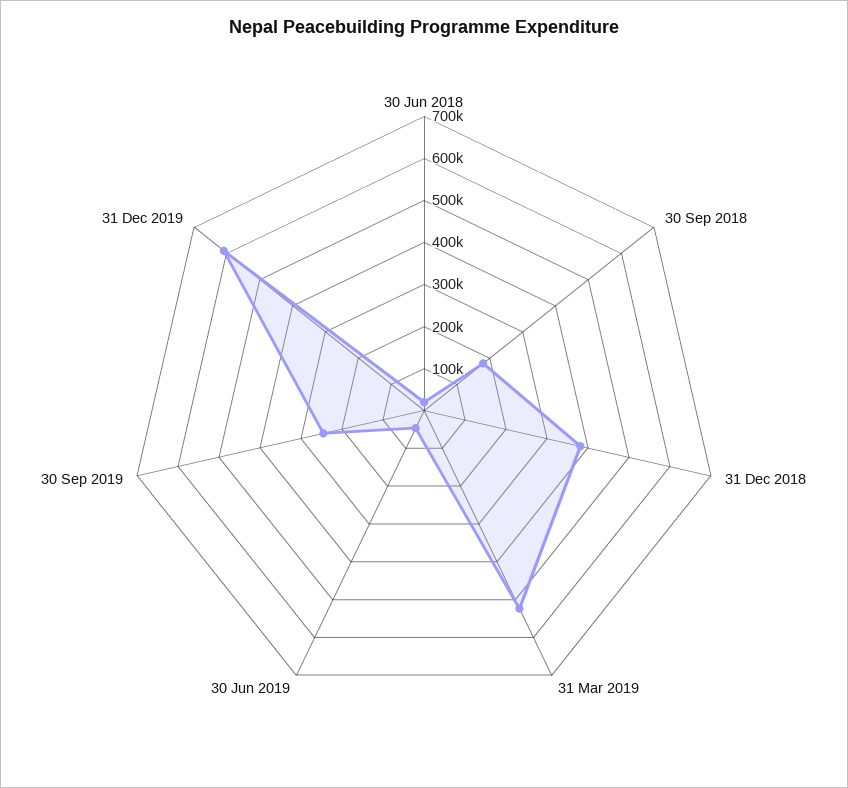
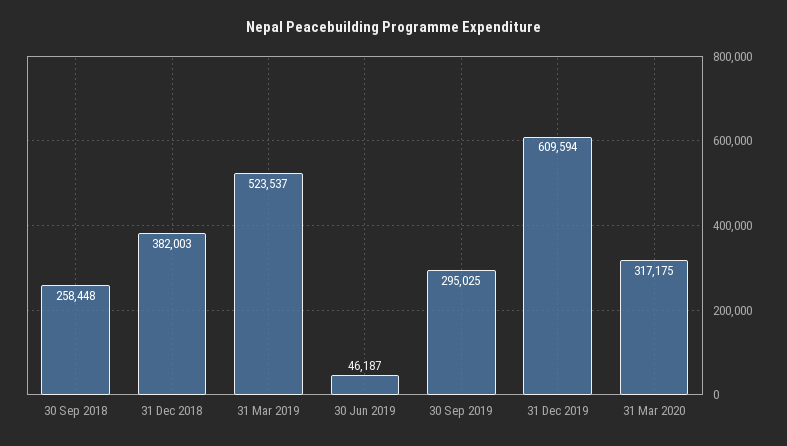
30 Jun 2018: 20000 -> none
30 Sep 2018: 180000 -> 258448
30 Sep 2019: 240000 -> 295025
31 Mar 2020: none -> 317175

